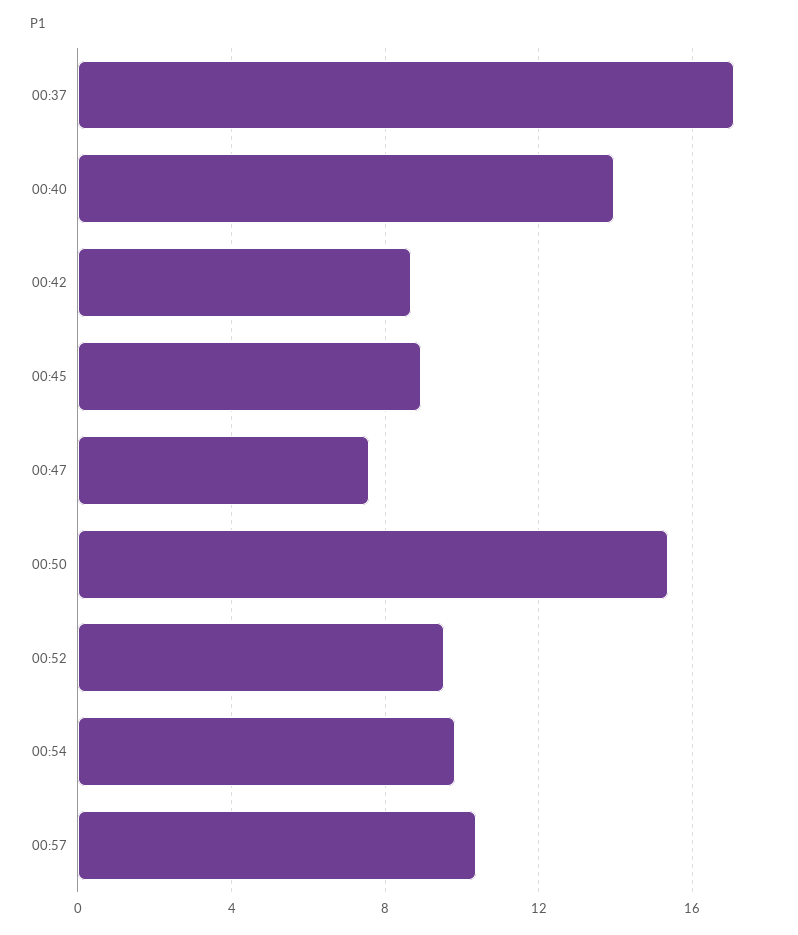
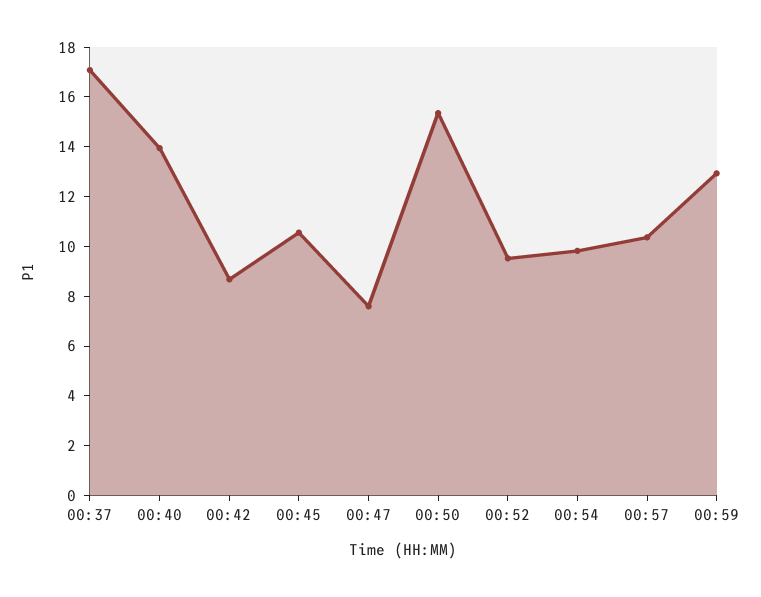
00:45: 9 -> 10.5
00:59: none -> 13

